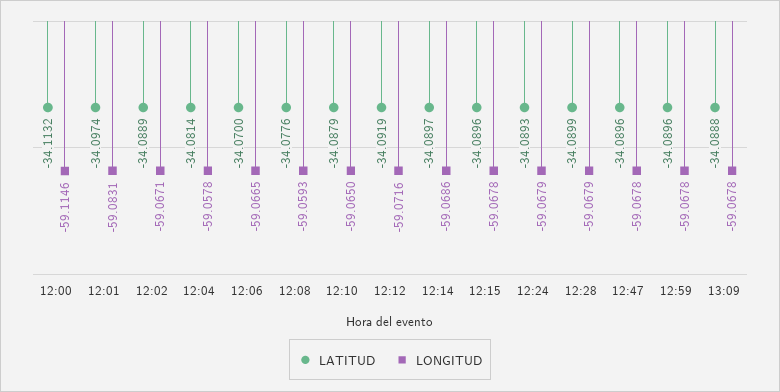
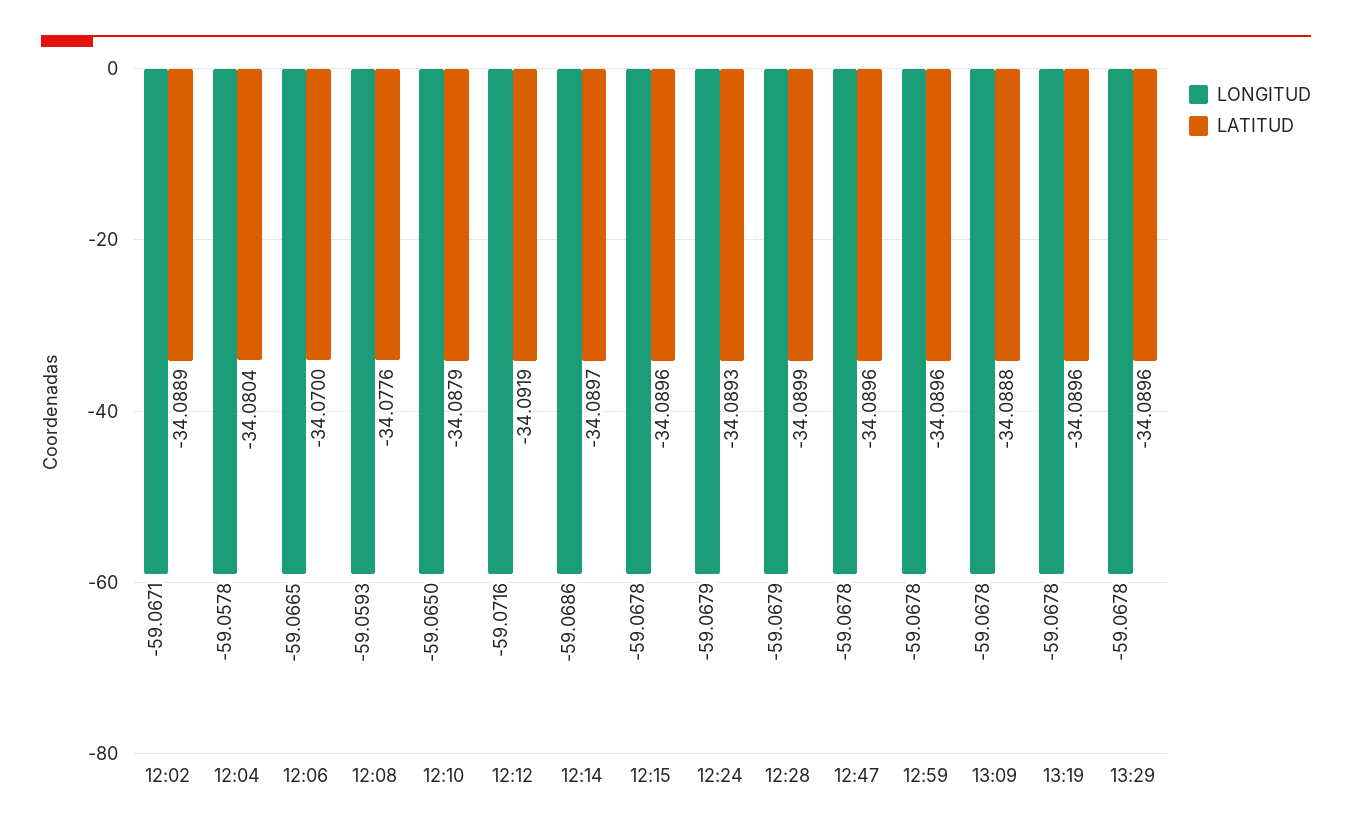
LATITUD, 12:00: -34.1132 -> none
LONGITUD, 12:00: -59.1146 -> none
LATITUD, 12:01: -34.0974 -> none
LONGITUD, 12:01: -59.0831 -> none
LATITUD, 12:04: -34.0814 -> -34.0804
LONGITUD, 13:19: none -> -59.0678
LATITUD, 13:19: none -> -34.0896
LONGITUD, 13:29: none -> -59.0678
LATITUD, 13:29: none -> -34.0896

